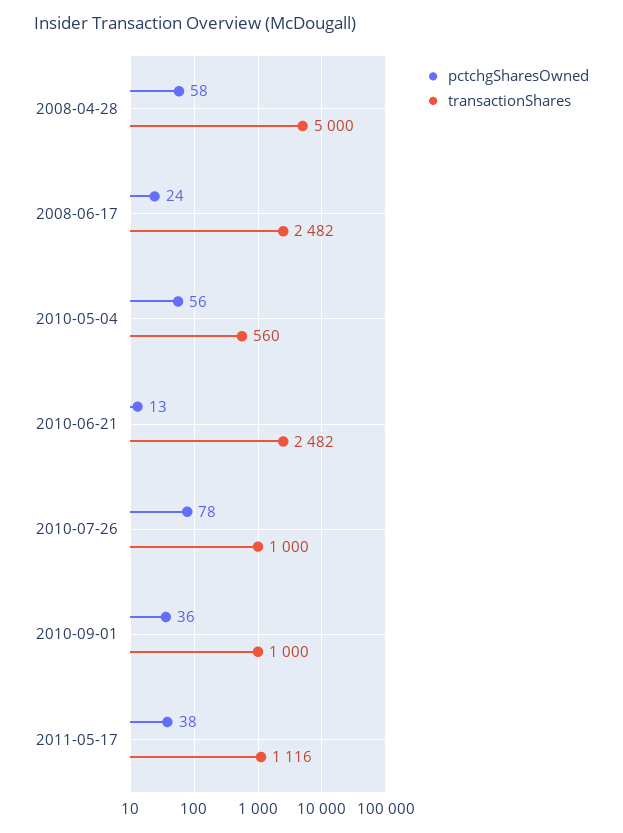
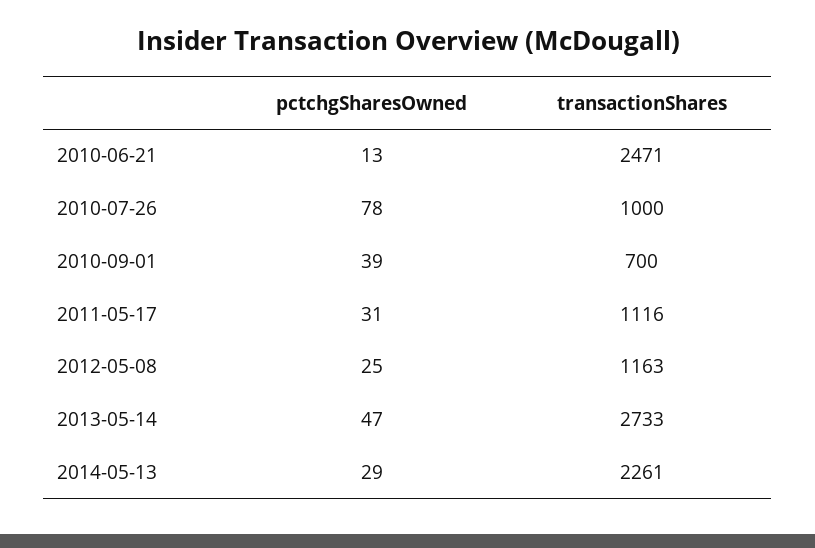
pctchgSharesOwned, 2008-04-28: 58 -> none
transactionShares, 2008-04-28: 5000 -> none
pctchgSharesOwned, 2008-06-17: 24 -> none
transactionShares, 2008-06-17: 2482 -> none
pctchgSharesOwned, 2010-05-04: 56 -> none
transactionShares, 2010-05-04: 560 -> none
transactionShares, 2010-06-21: 2482 -> 2471
pctchgSharesOwned, 2010-09-01: 36 -> 39
transactionShares, 2010-09-01: 1000 -> 700
pctchgSharesOwned, 2011-05-17: 38 -> 31
pctchgSharesOwned, 2012-05-08: none -> 25
transactionShares, 2012-05-08: none -> 1163
pctchgSharesOwned, 2013-05-14: none -> 47
transactionShares, 2013-05-14: none -> 2733
pctchgSharesOwned, 2014-05-13: none -> 29
transactionShares, 2014-05-13: none -> 2261

